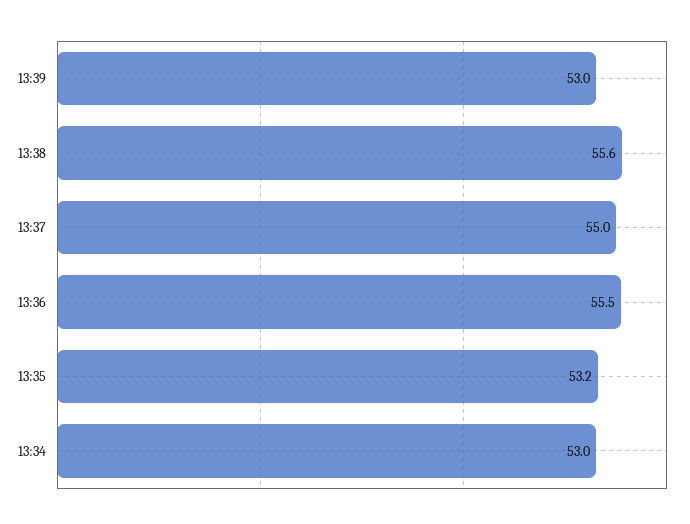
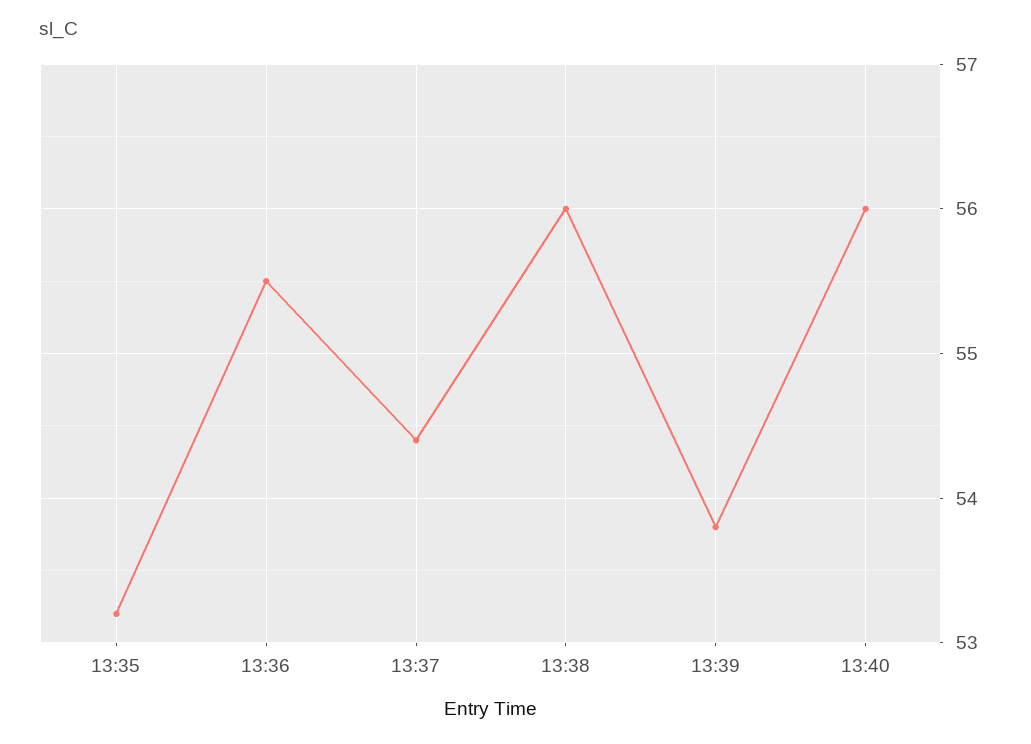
13:39: 53 -> 53.8
13:38: 55.6 -> 56
13:37: 55 -> 54.4
13:34: 53 -> none
13:40: none -> 56

